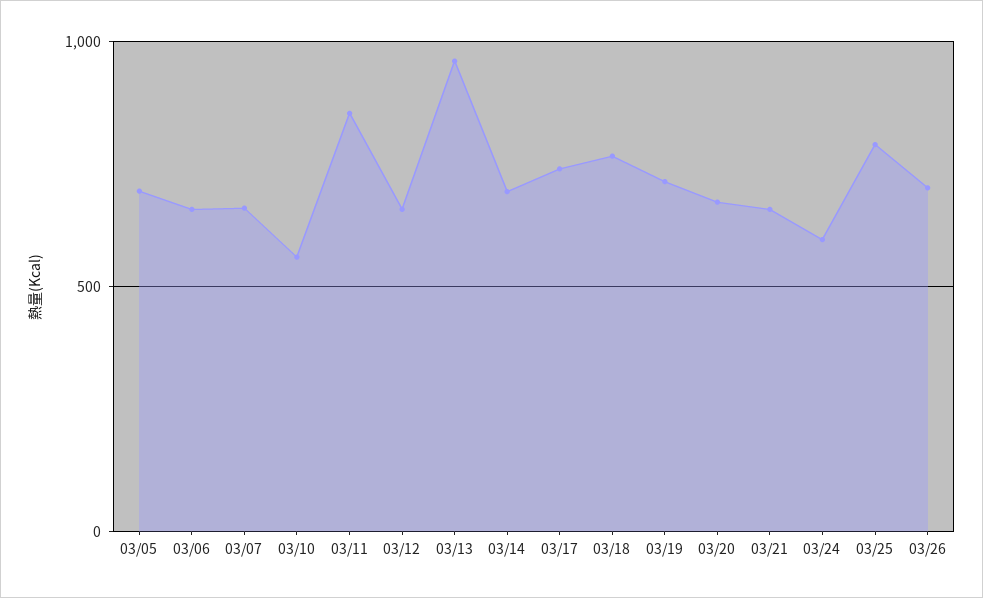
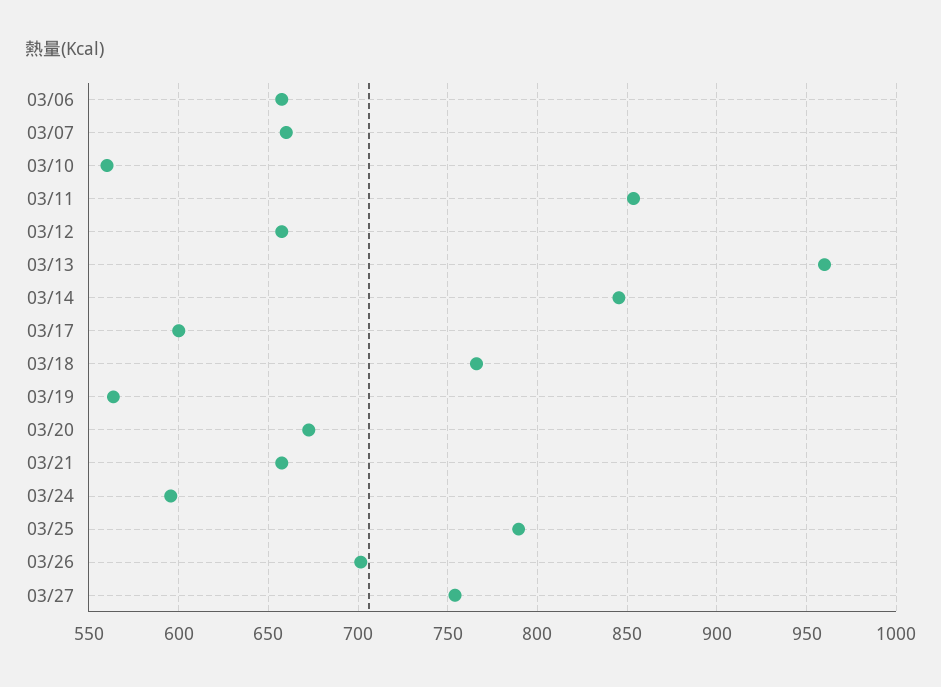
03/05: 700 -> none
03/14: 700 -> 845
03/17: 750 -> 600
03/19: 700 -> 565
03/27: none -> 755

